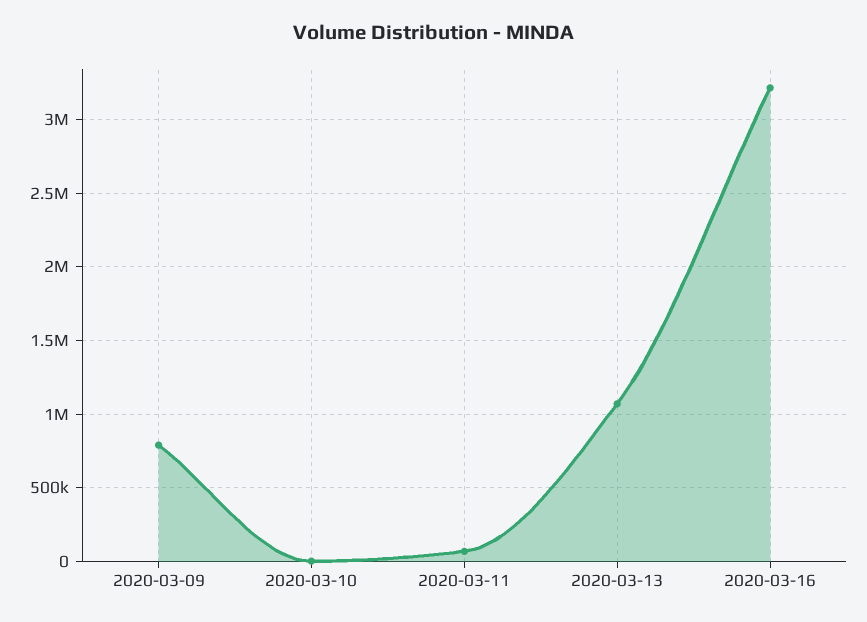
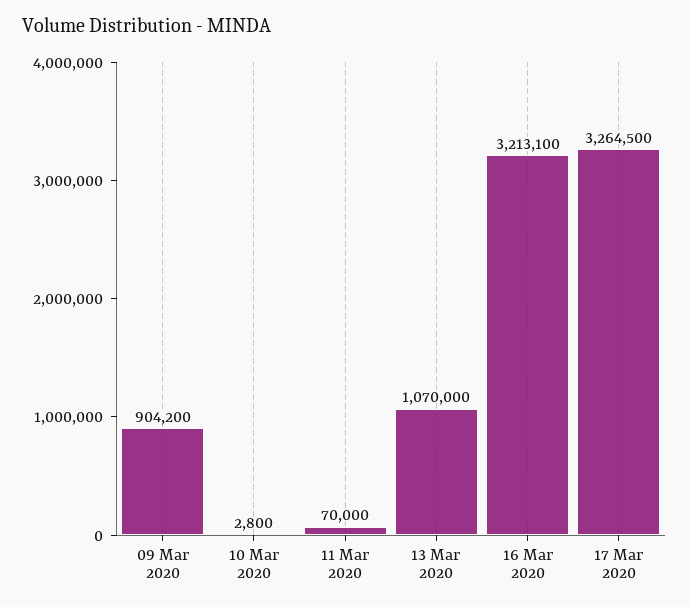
2020-03-09: 800000 -> 904200
17 Mar 2020: none -> 3264500

